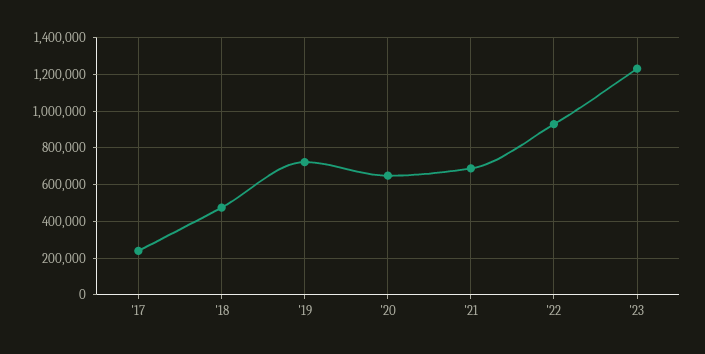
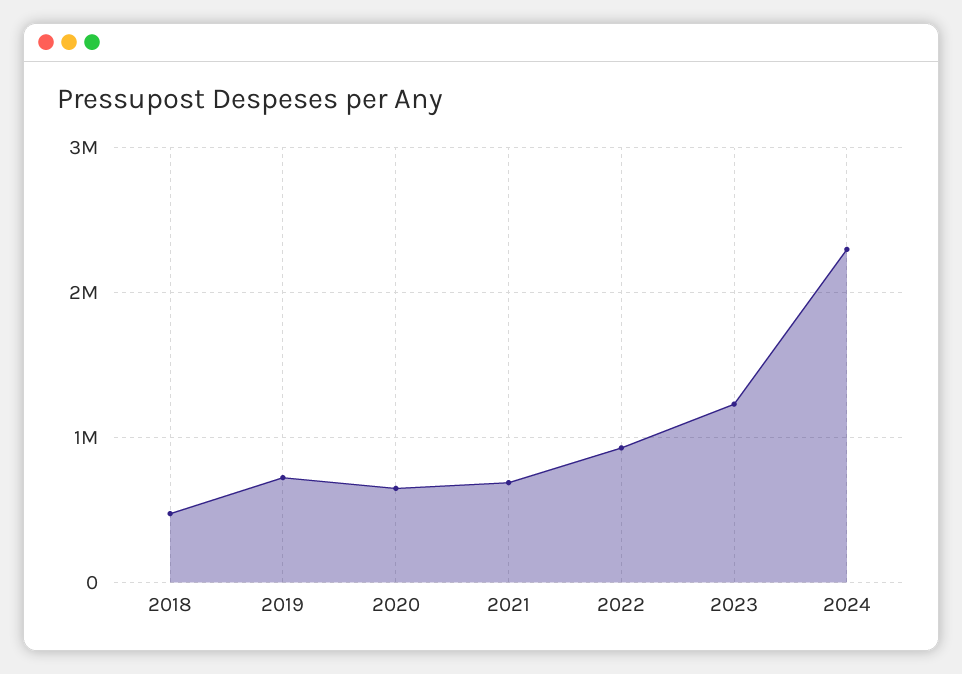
'17: 250000 -> none
2024: none -> 2300000

